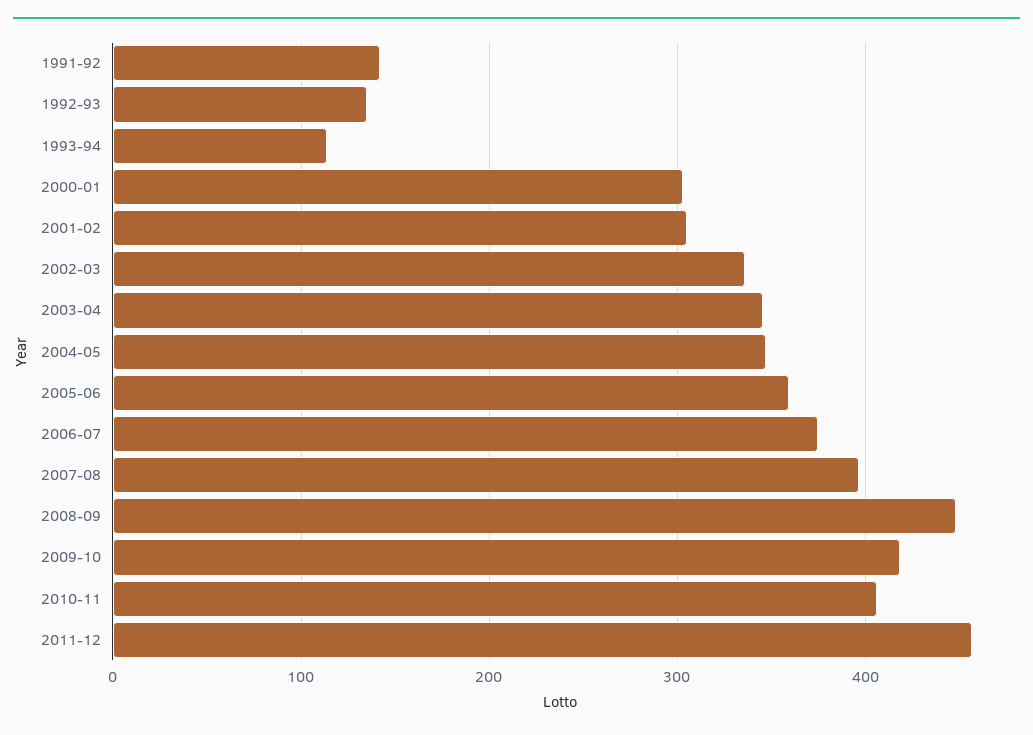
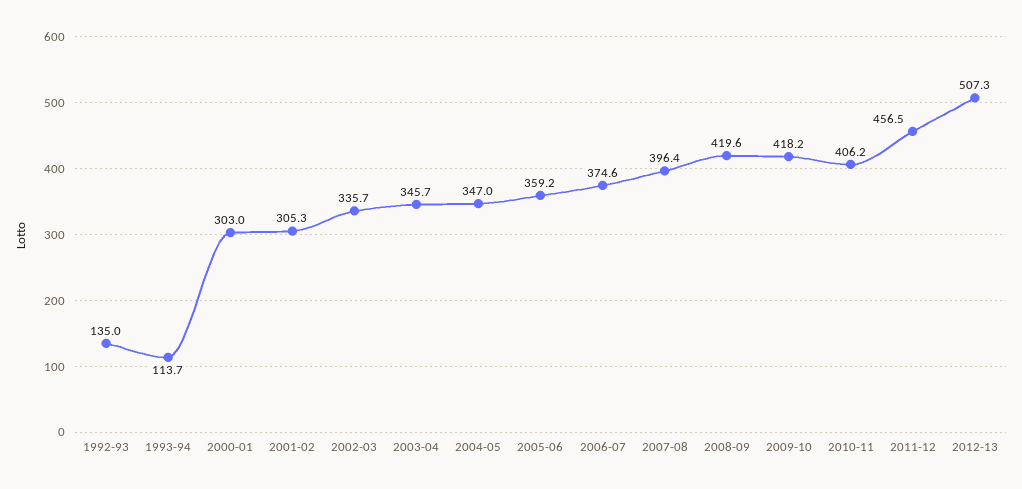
1991-92: 140 -> none
2008-09: 450 -> 419.6
2012-13: none -> 507.3

